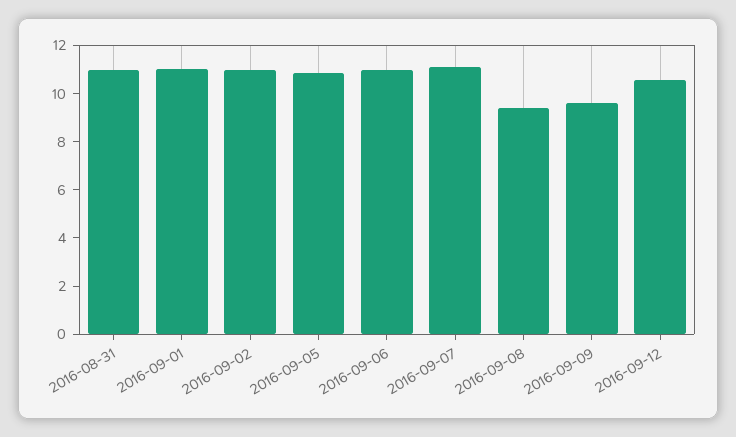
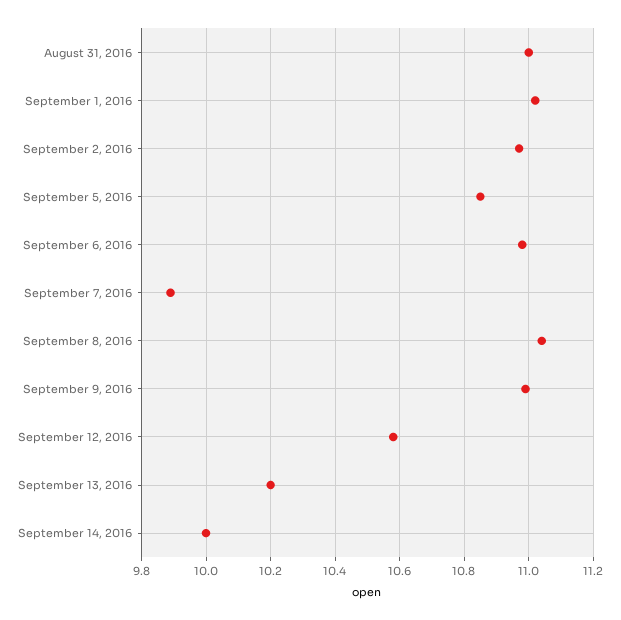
2016-09-07: 11 -> 9.9
2016-09-08: 9.5 -> 11.05
2016-09-09: 9.5 -> 11
September 13, 2016: none -> 10.2
September 14, 2016: none -> 10

